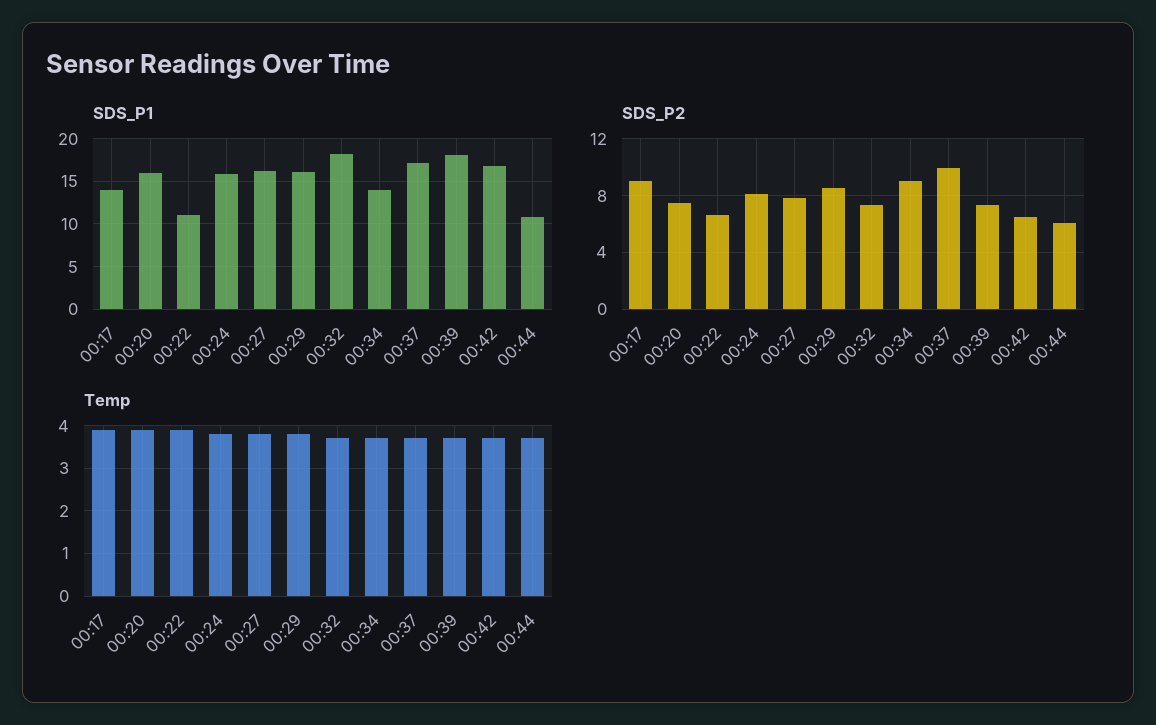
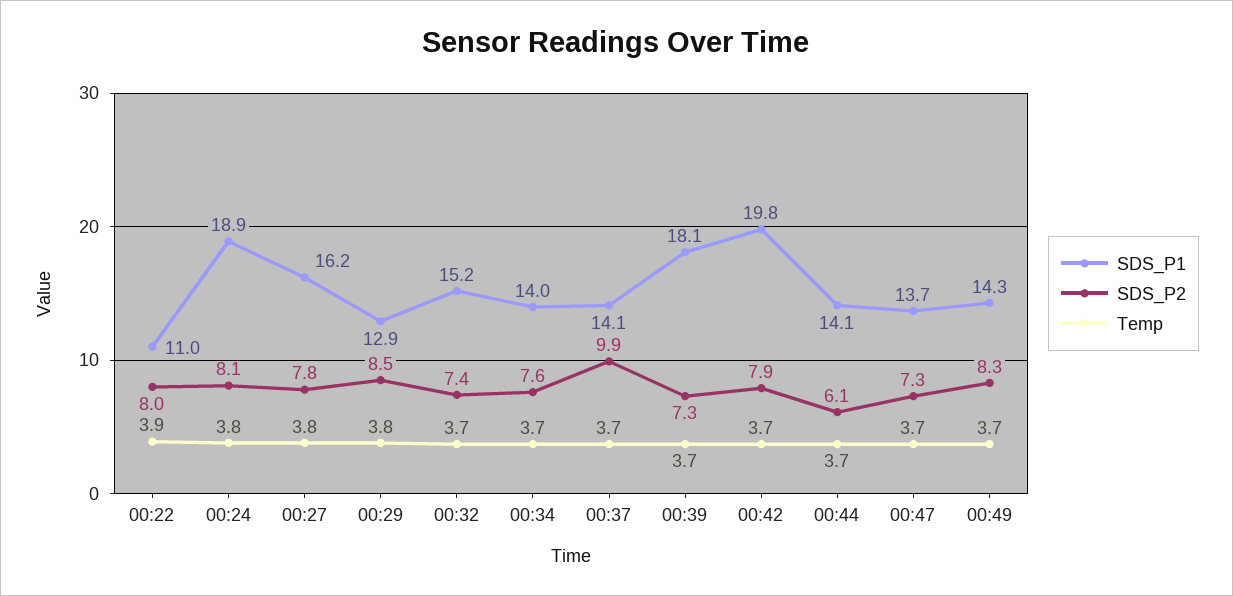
SDS_P1, 00:17: 14 -> none
SDS_P1, 00:20: 16 -> none
SDS_P1, 00:24: 16 -> 18.9
SDS_P1, 00:29: 16 -> 12.9
SDS_P1, 00:32: 18 -> 15.2
SDS_P1, 00:37: 17 -> 14.1
SDS_P1, 00:42: 17 -> 19.8
SDS_P1, 00:44: 11 -> 14.1
SDS_P2, 00:17: 9 -> none
SDS_P2, 00:20: 7.5 -> none
SDS_P2, 00:22: 6.5 -> 8
SDS_P2, 00:34: 9 -> 7.6
SDS_P2, 00:42: 6.5 -> 7.9
Temp, 00:17: 4 -> none
Temp, 00:20: 4 -> none
SDS_P1, 00:47: none -> 13.7
SDS_P2, 00:47: none -> 7.3
Temp, 00:47: none -> 3.7
SDS_P1, 00:49: none -> 14.3
SDS_P2, 00:49: none -> 8.3
Temp, 00:49: none -> 3.7

